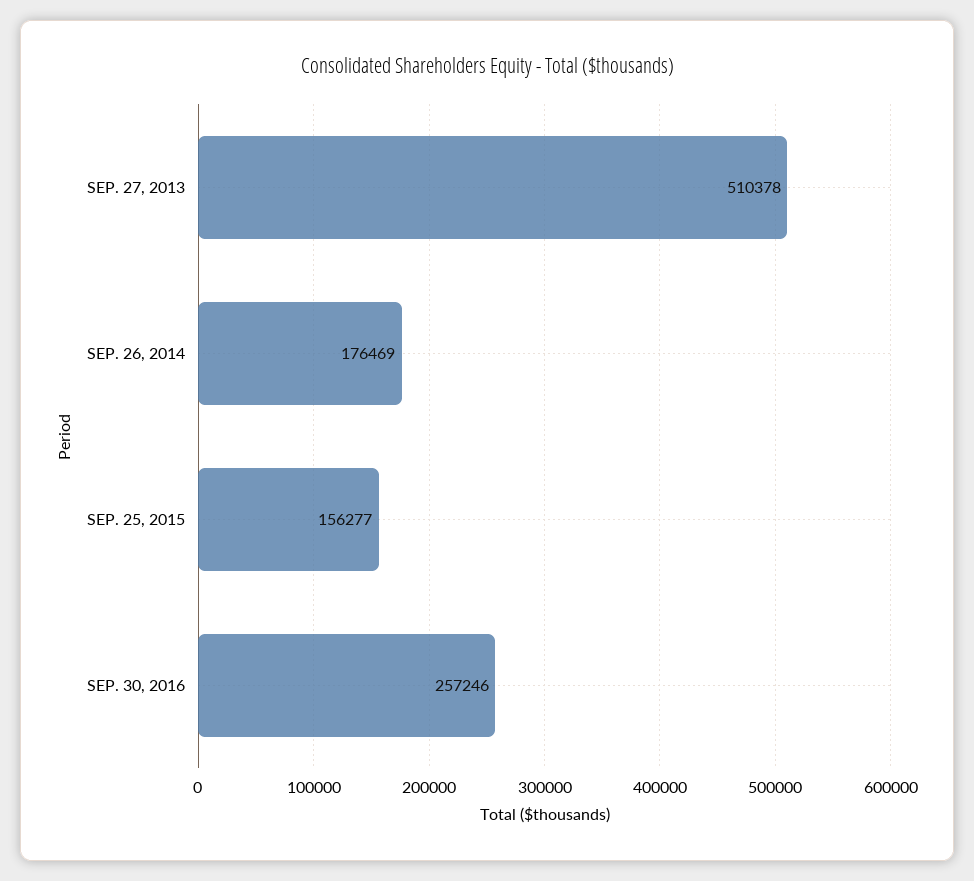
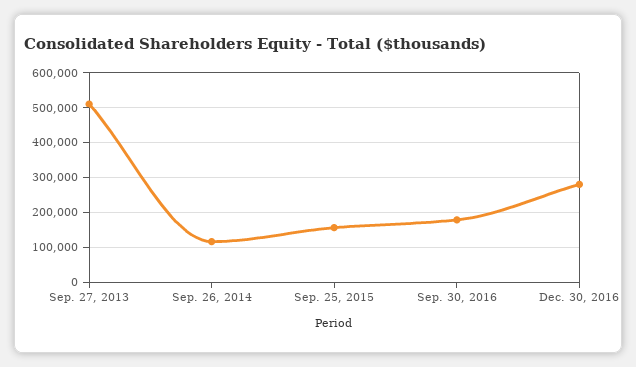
SEP. 26, 2014: 176469 -> 120000
SEP. 30, 2016: 257246 -> 180000
Dec. 30, 2016: none -> 280000

